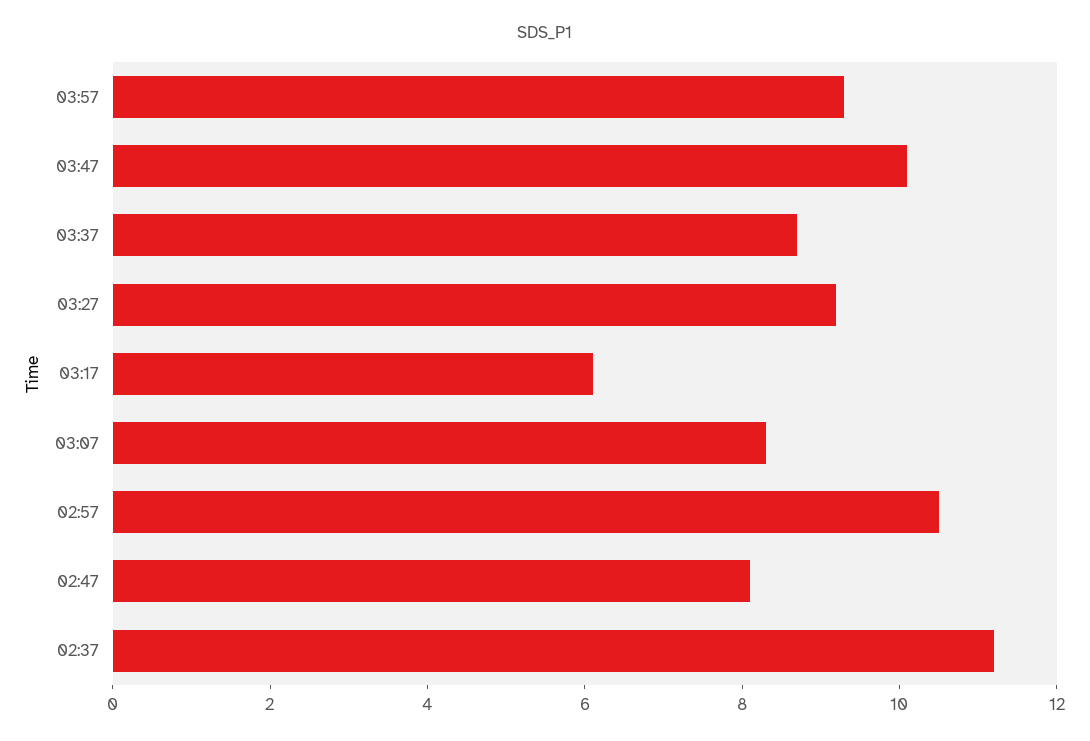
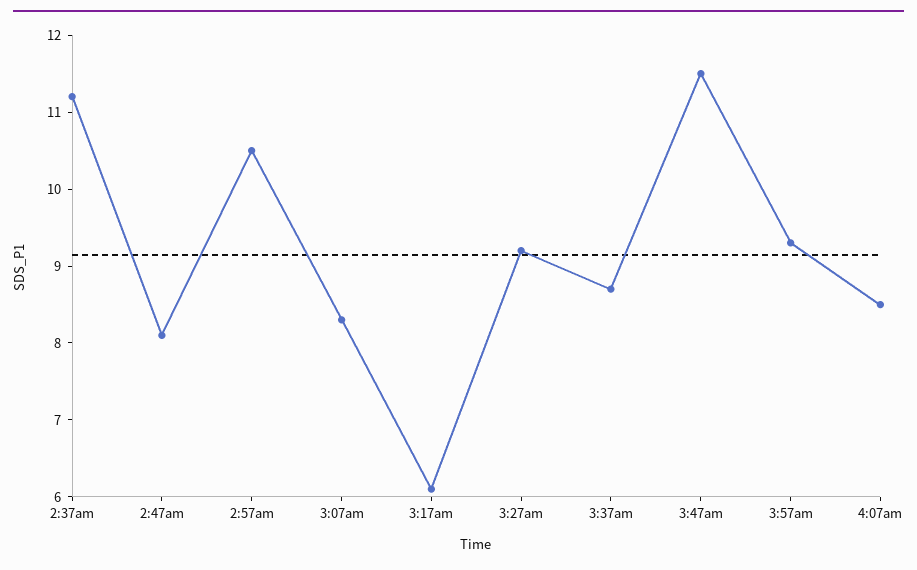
03:47: 10 -> 11.5
4:07am: none -> 8.5

